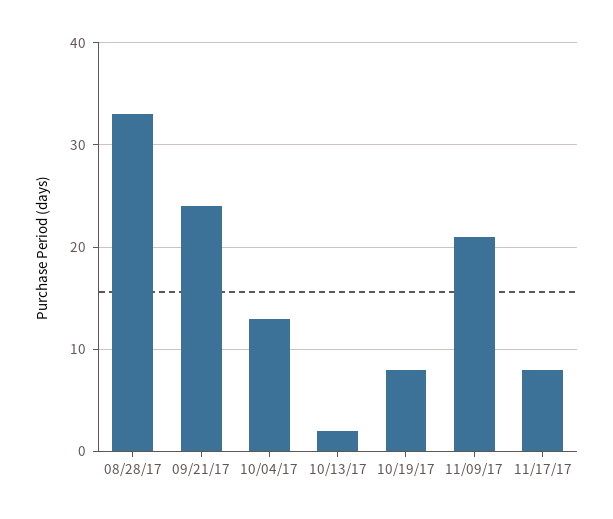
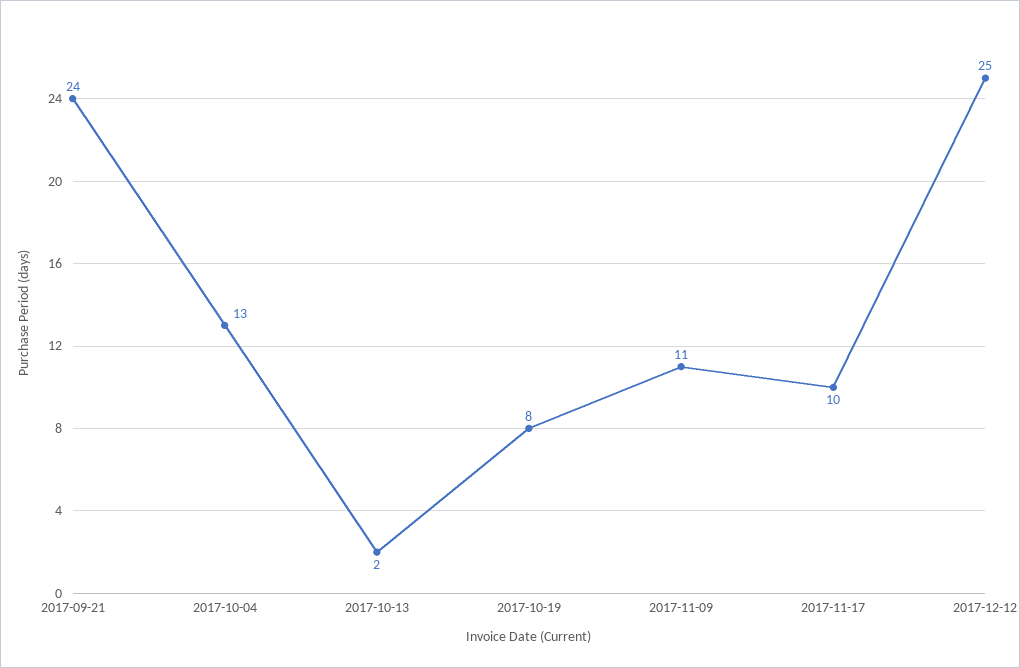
08/28/17: 33 -> none
11/09/17: 21 -> 11
11/17/17: 8 -> 10
2017-12-12: none -> 25

